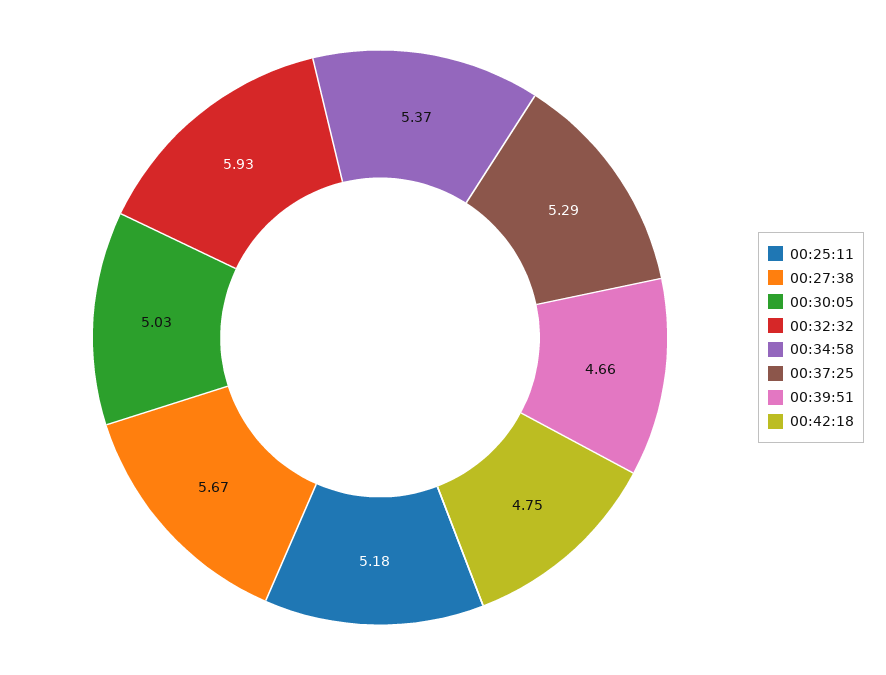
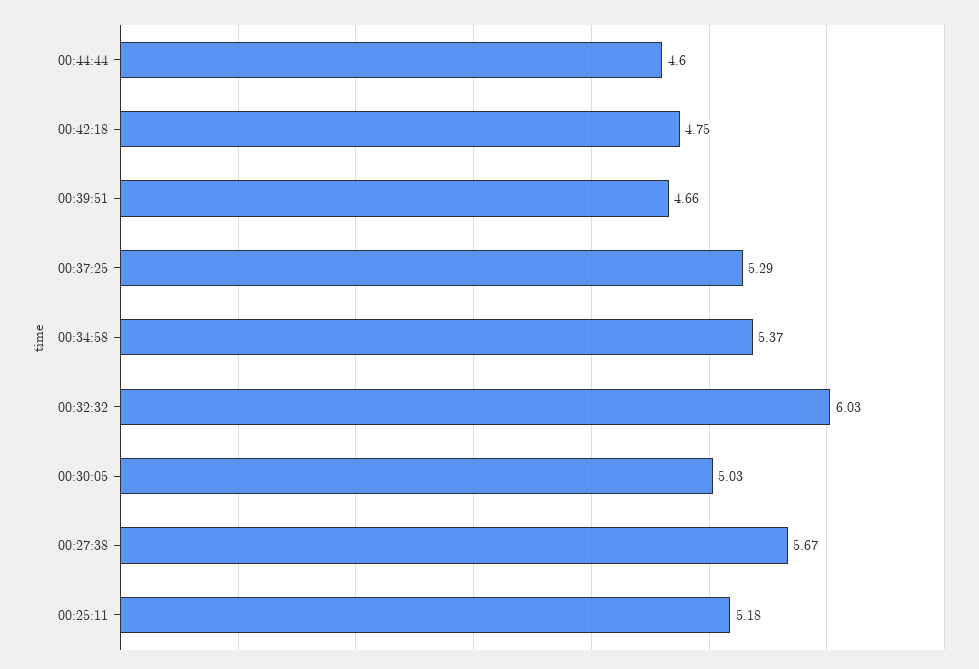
00:32:32: 5.93 -> 6.03
00:44:44: none -> 4.6

